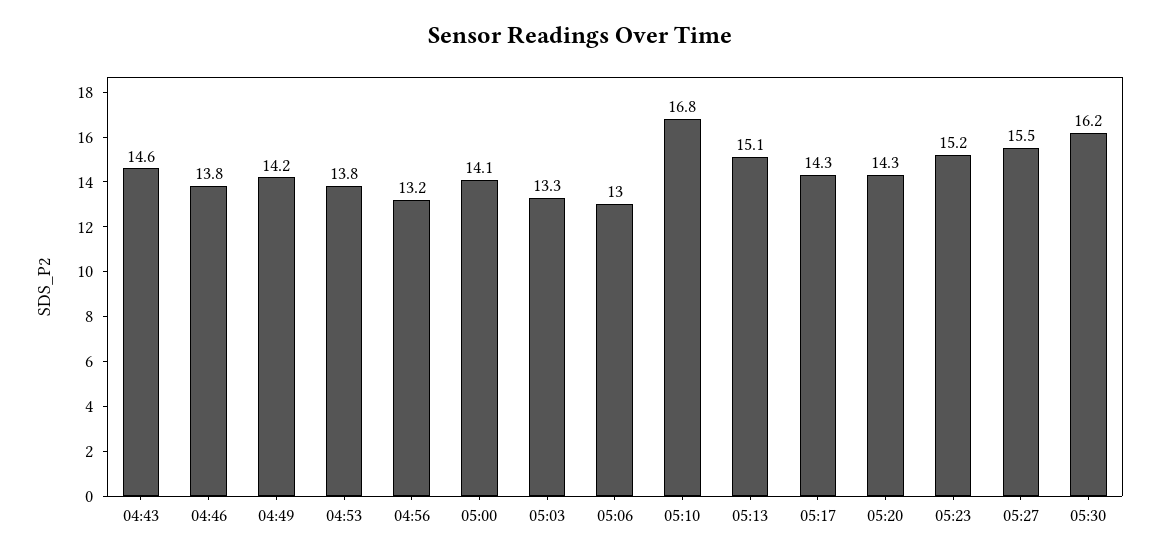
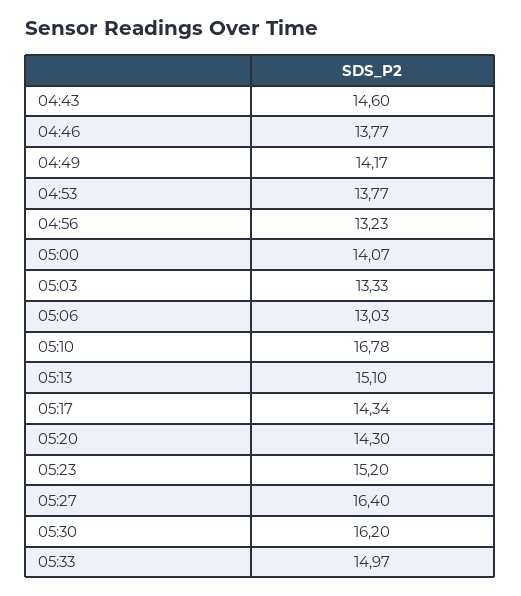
05:27: 15.5 -> 16.4
05:33: none -> 14.97

